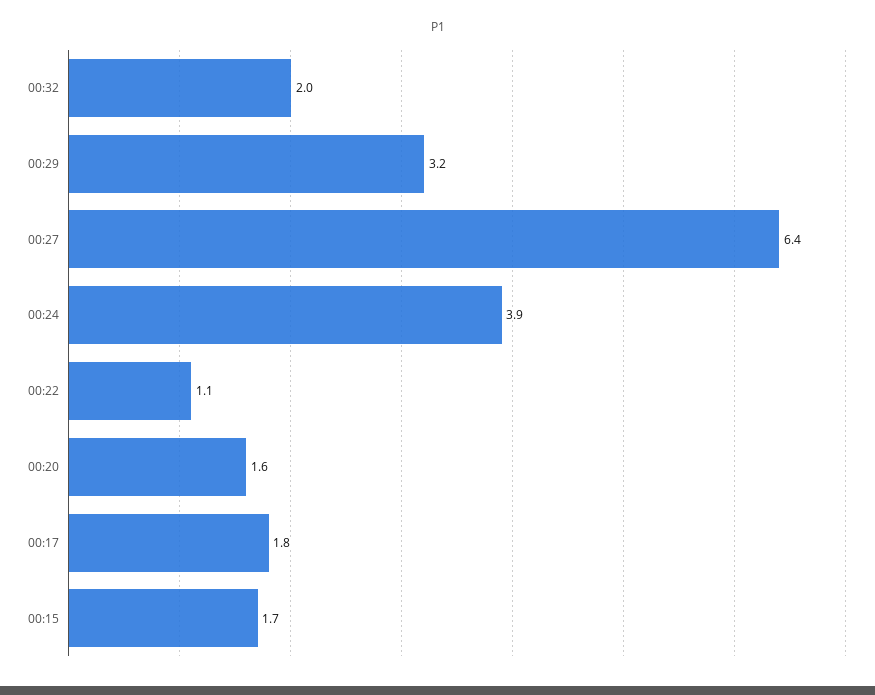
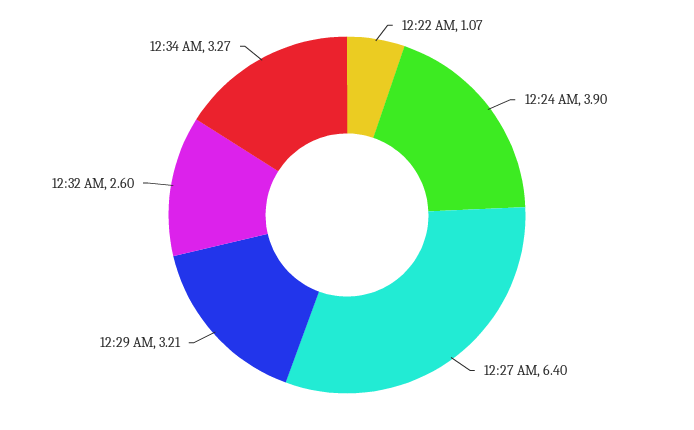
00:32: 2 -> 2.6
00:20: 1.6 -> none
00:17: 1.8 -> none
00:15: 1.7 -> none
12:34 AM: none -> 3.27

